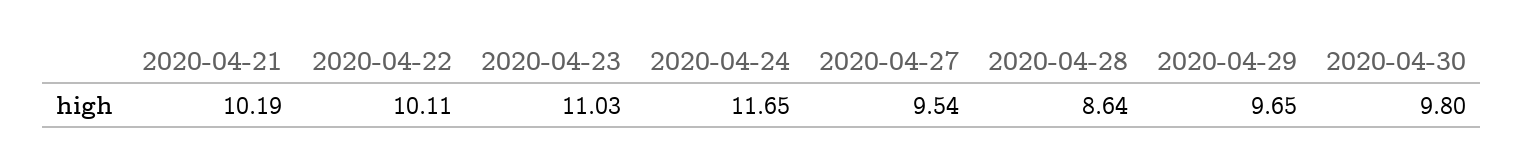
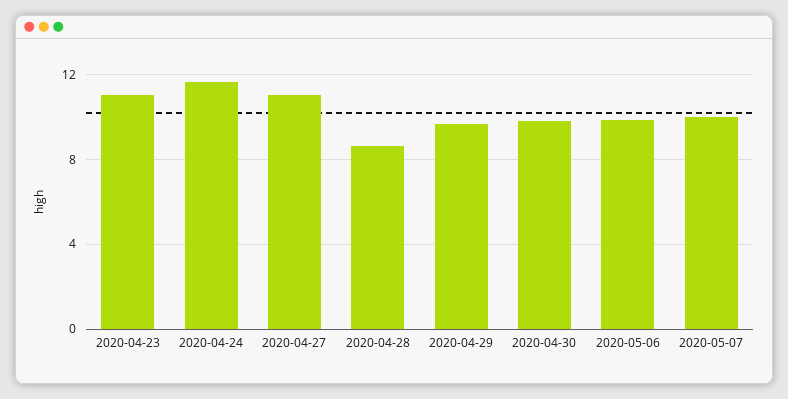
2020-04-21: 10.19 -> none
2020-04-22: 10.11 -> none
2020-04-27: 9.54 -> 11
2020-05-06: none -> 10
2020-05-07: none -> 10

